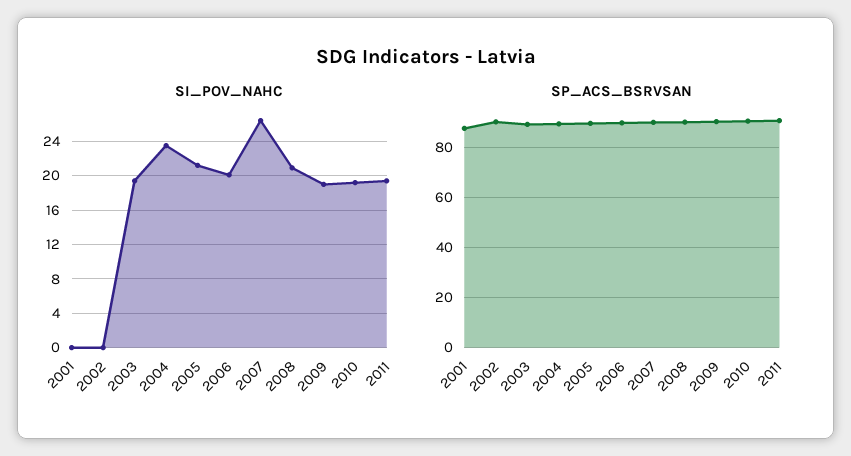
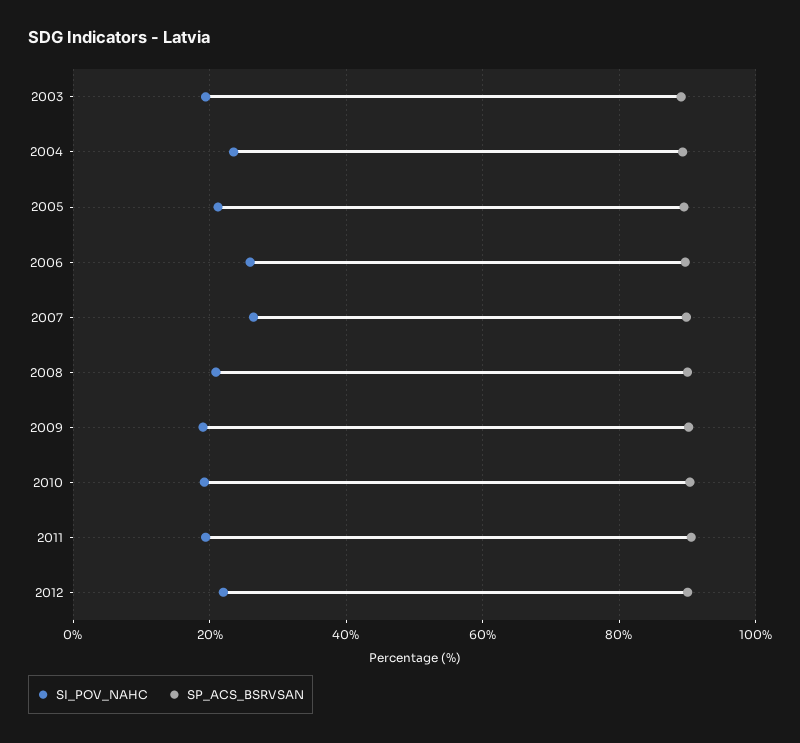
SI_POV_NAHC, 2001: 0 -> none
SI_POV_NAHC, 2002: 0 -> none
SI_POV_NAHC, 2006: 20 -> 26
SP_ACS_BSRVSAN, 2001: 87.5 -> none
SP_ACS_BSRVSAN, 2002: 90 -> none
SI_POV_NAHC, 2012: none -> 22
SP_ACS_BSRVSAN, 2012: none -> 90

